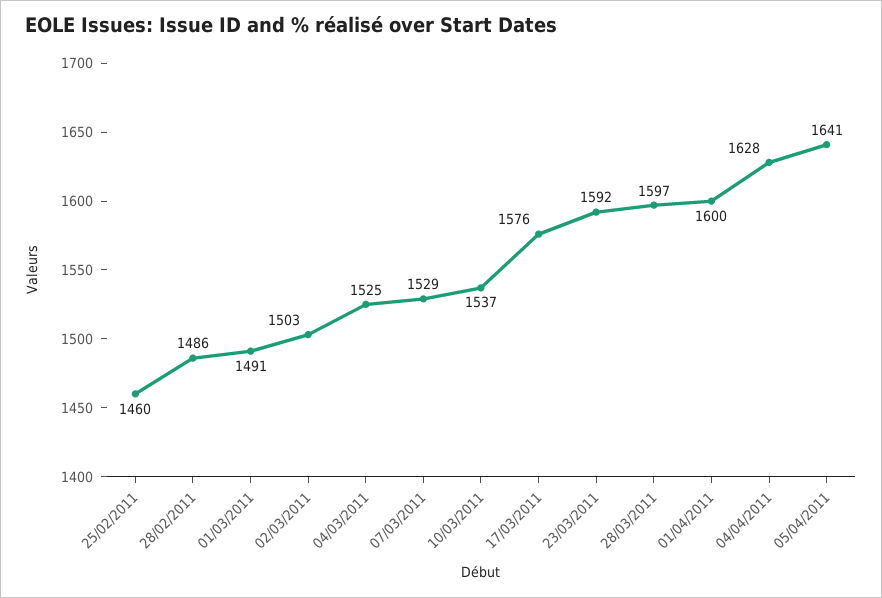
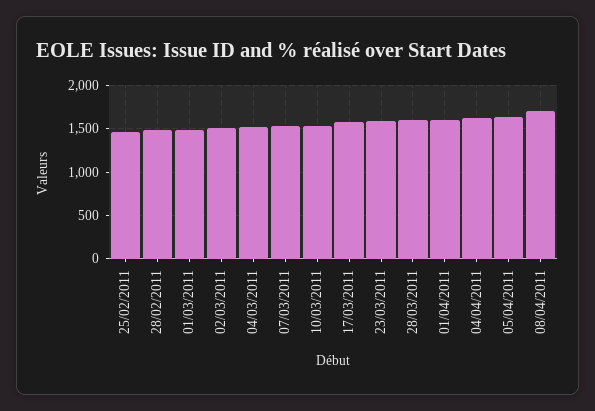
08/04/2011: none -> 1700

